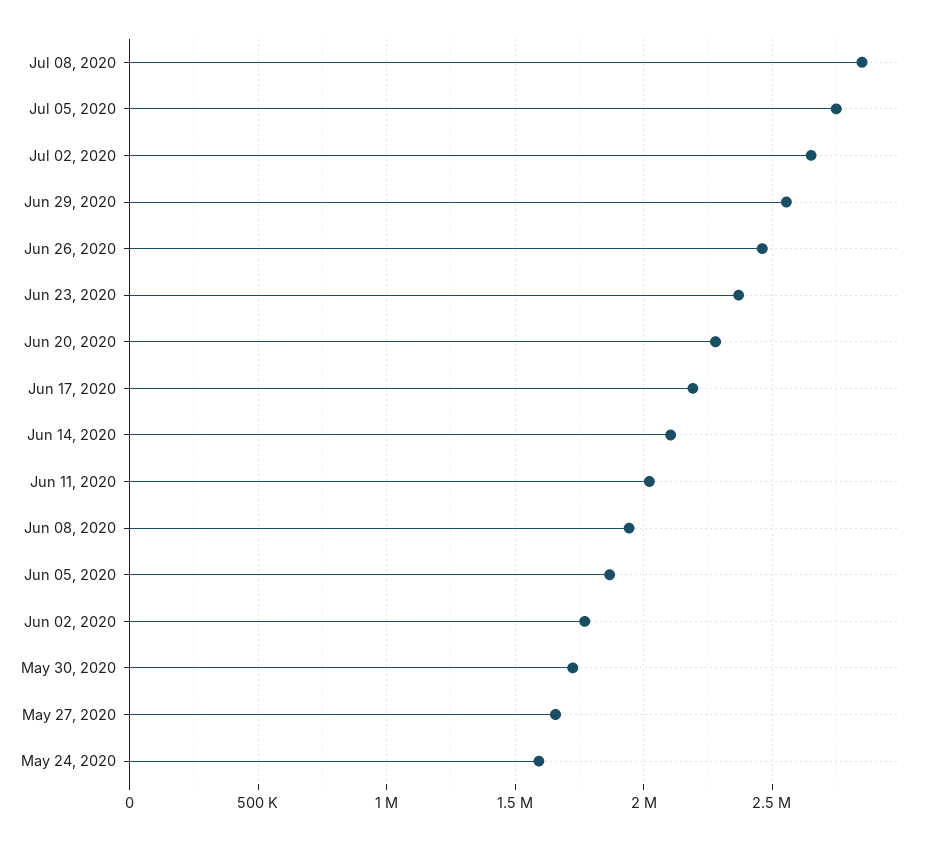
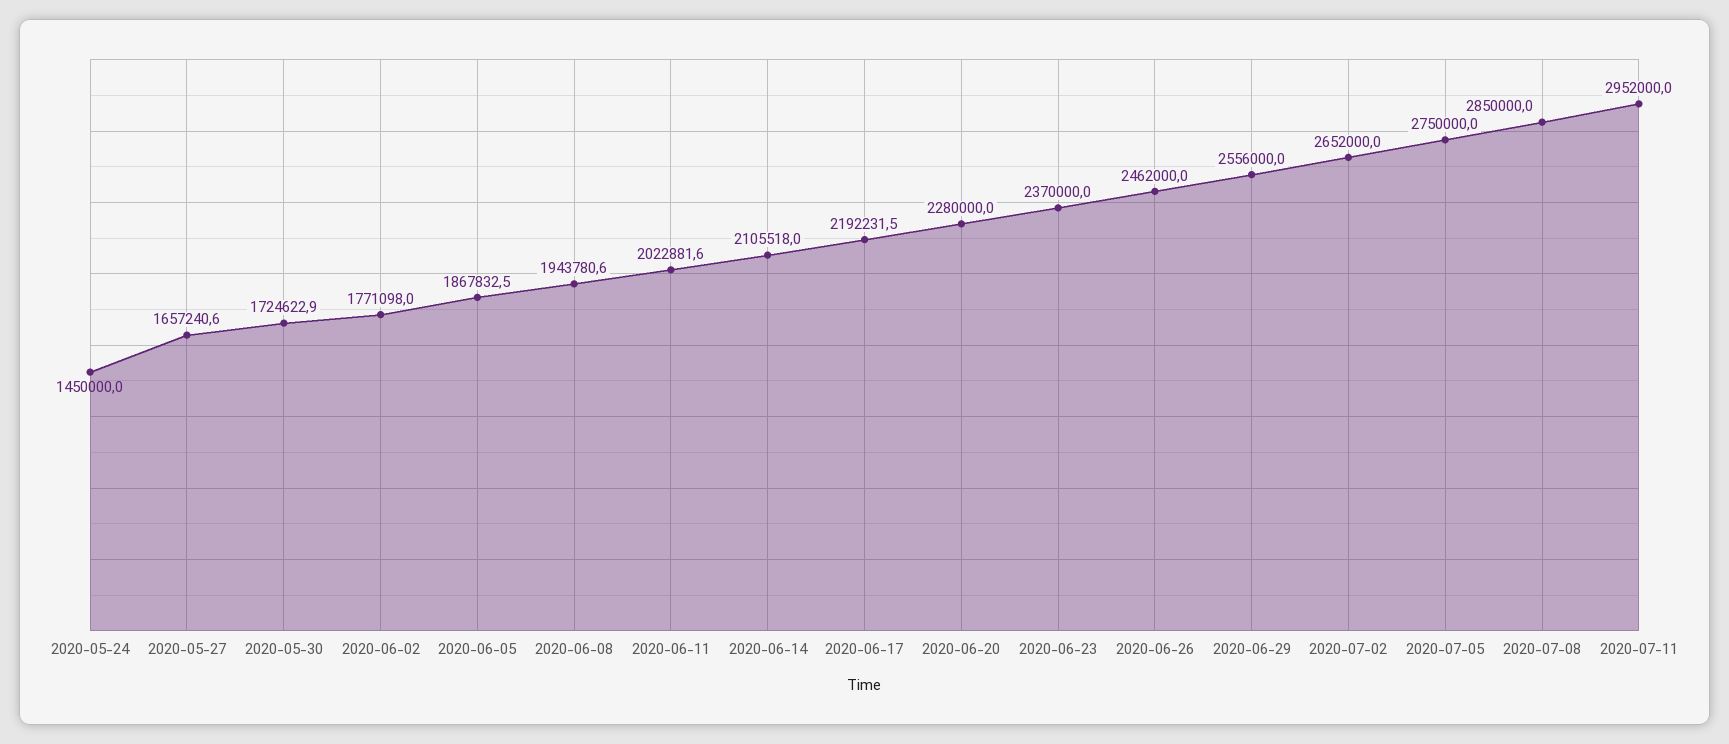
May 24, 2020: 1600000 -> 1450000
2020-07-11: none -> 2952000

